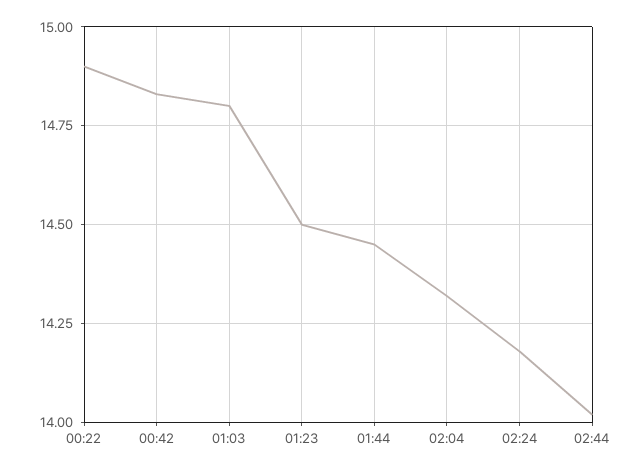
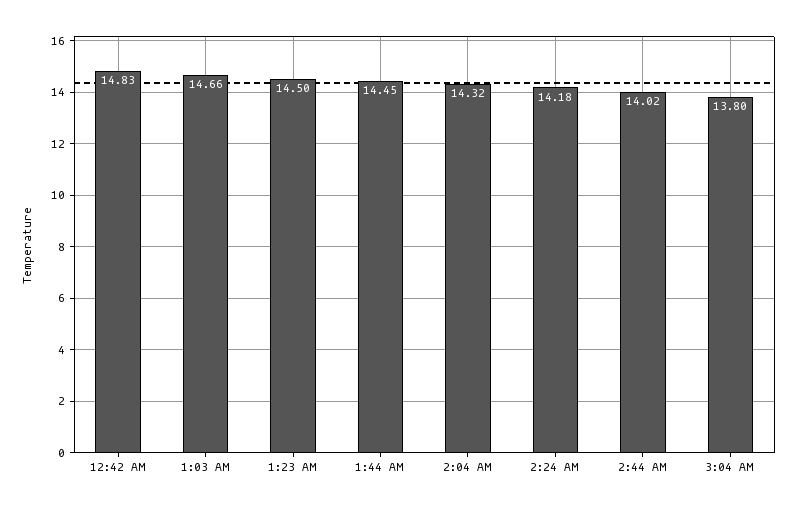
00:22: 14.9 -> none
01:03: 14.8 -> 14.66
3:04 AM: none -> 13.8

